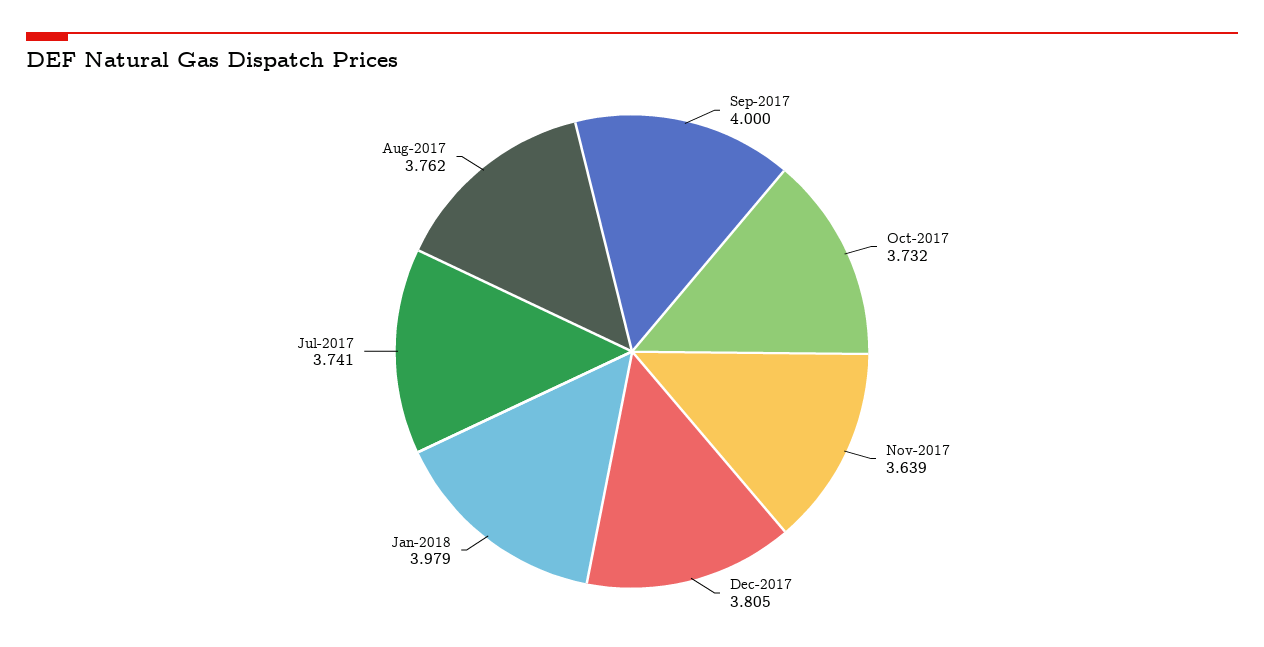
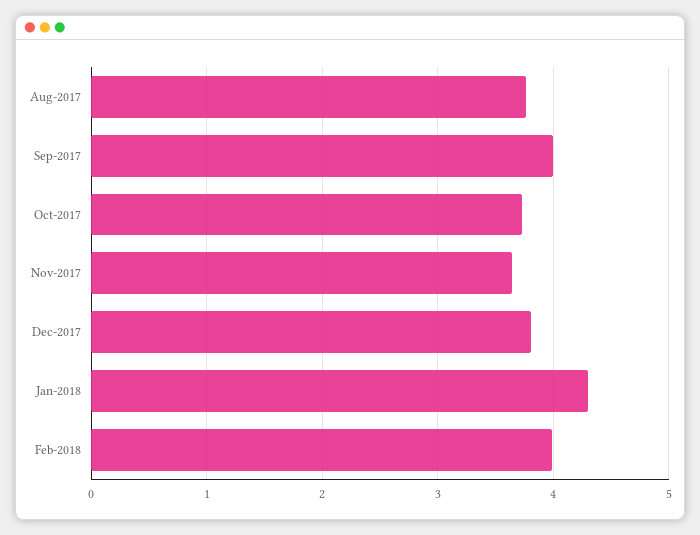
Jan-2018: 3.979 -> 4.3
Jul-2017: 3.741 -> none
Feb-2018: none -> 4

